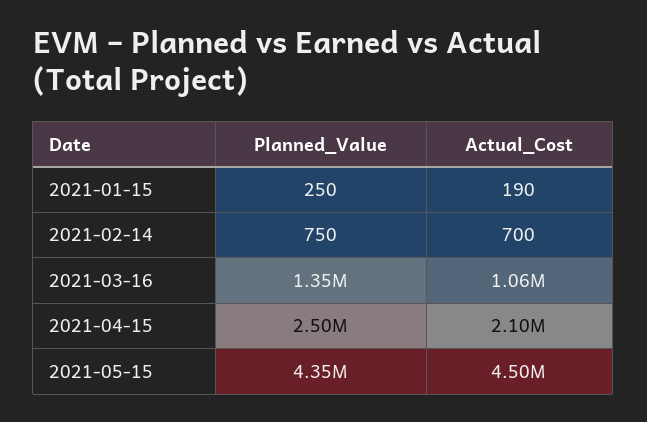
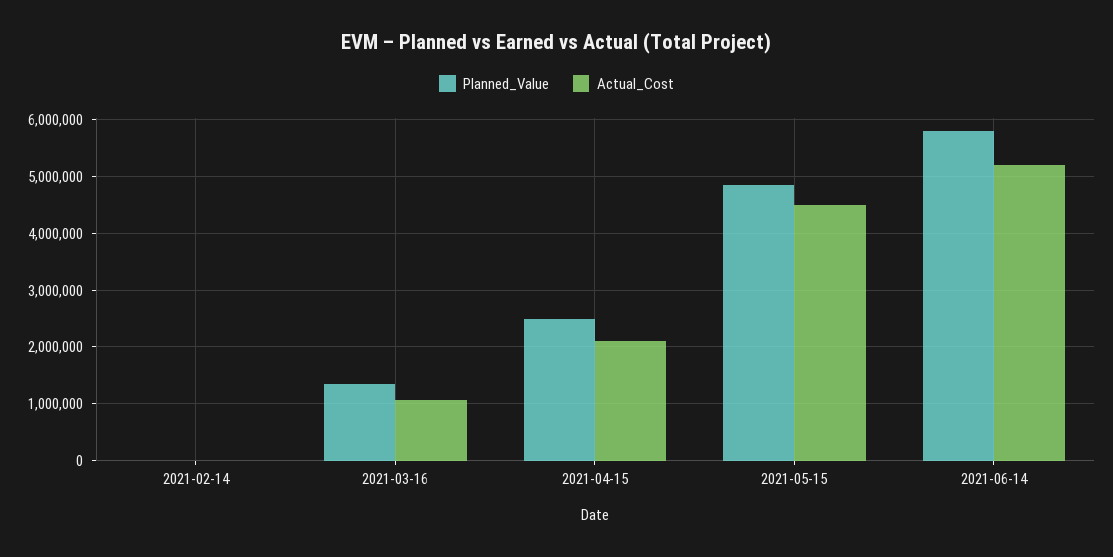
Planned_Value, 2021-01-15: 250 -> none
Actual_Cost, 2021-01-15: 190 -> none
Planned_Value, 2021-05-15: 4350000 -> 4800000
Planned_Value, 2021-06-14: none -> 5800000
Actual_Cost, 2021-06-14: none -> 5200000

